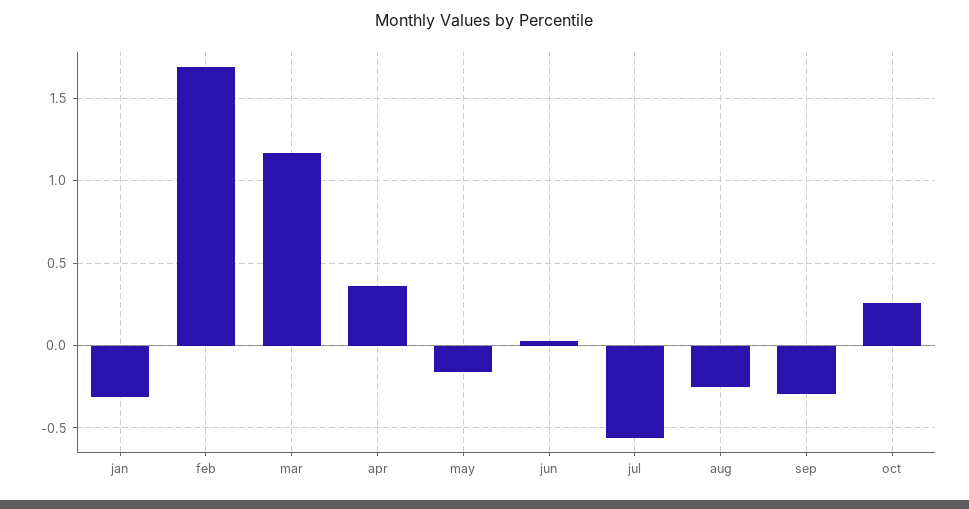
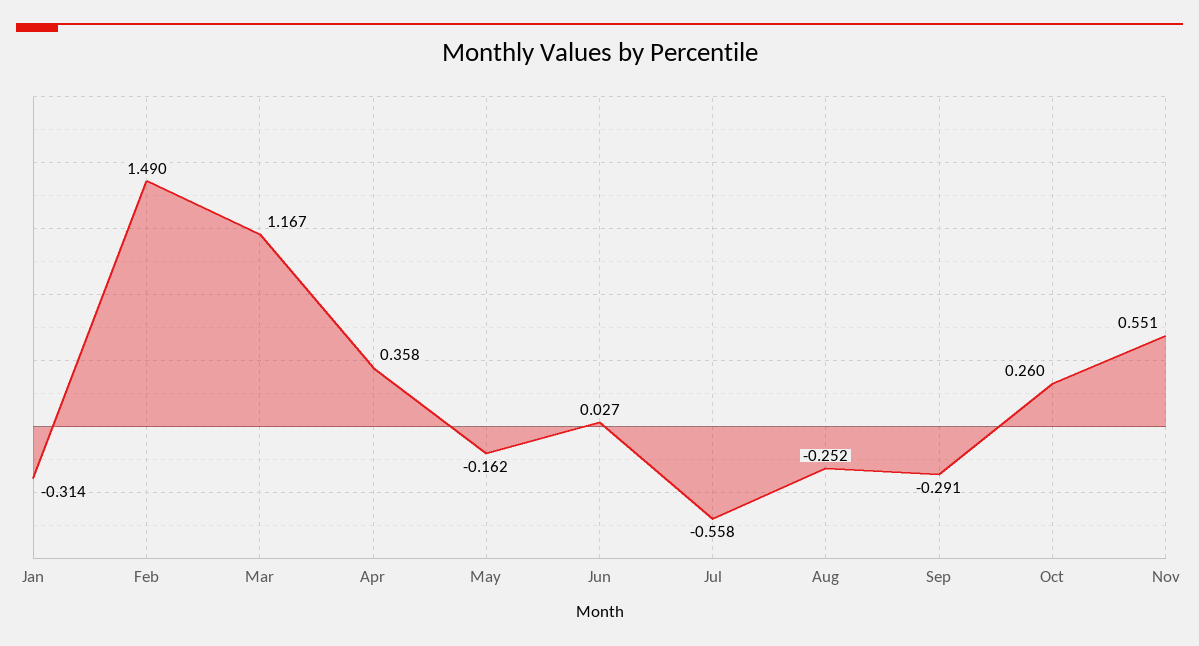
feb: 1.7 -> 1.49
Nov: none -> 0.551

